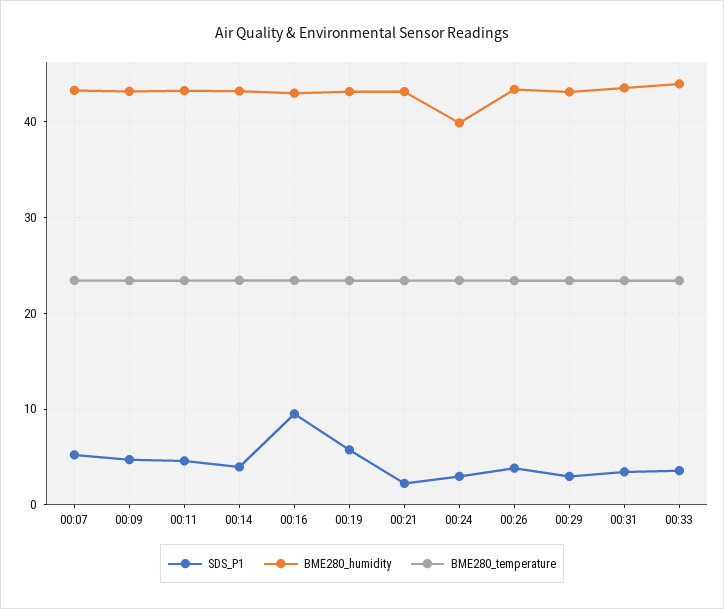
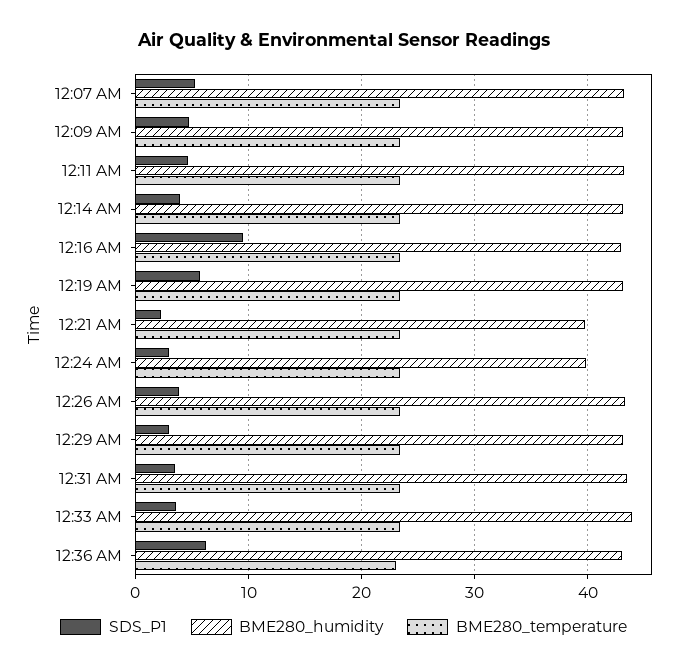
BME280_humidity, 00:21: 43 -> 40
SDS_P1, 12:36 AM: none -> 6
BME280_humidity, 12:36 AM: none -> 43
BME280_temperature, 12:36 AM: none -> 23

